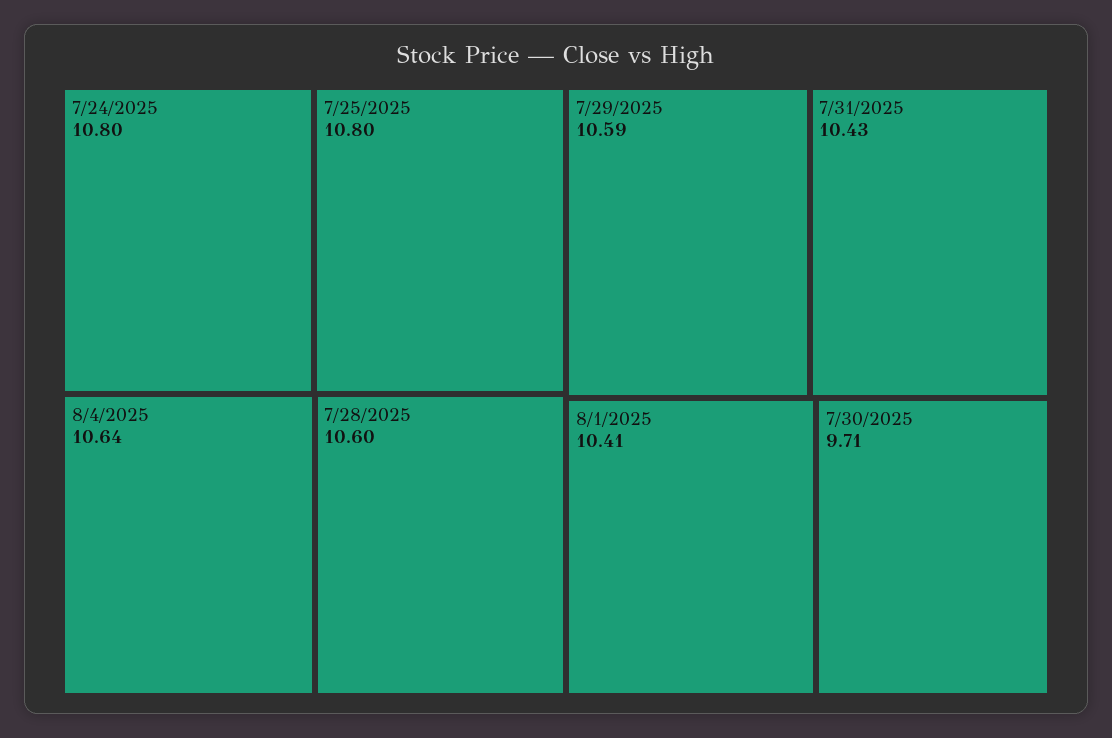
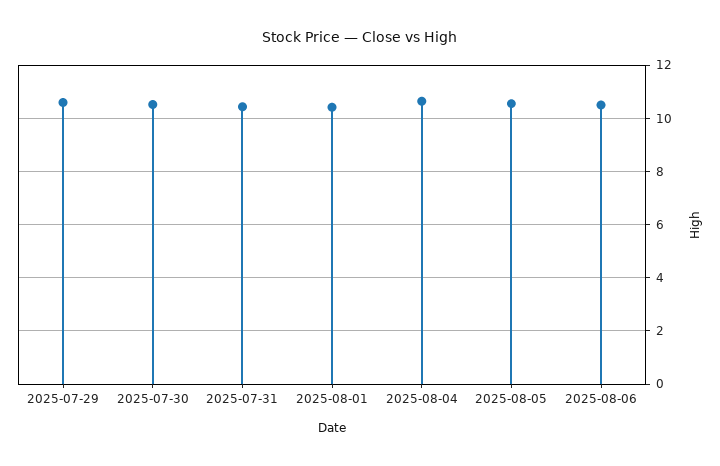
7/24/2025: 10.8 -> none
7/25/2025: 10.8 -> none
7/28/2025: 10.6 -> none
7/30/2025: 9.71 -> 10.5
2025-08-05: none -> 10.5
2025-08-06: none -> 10.5

